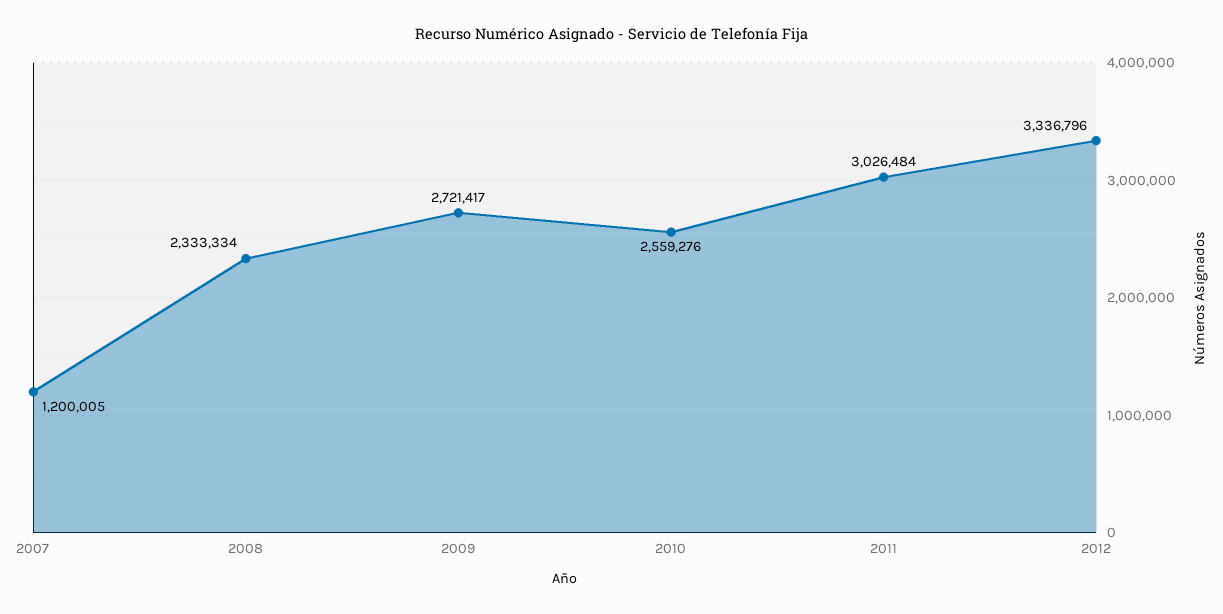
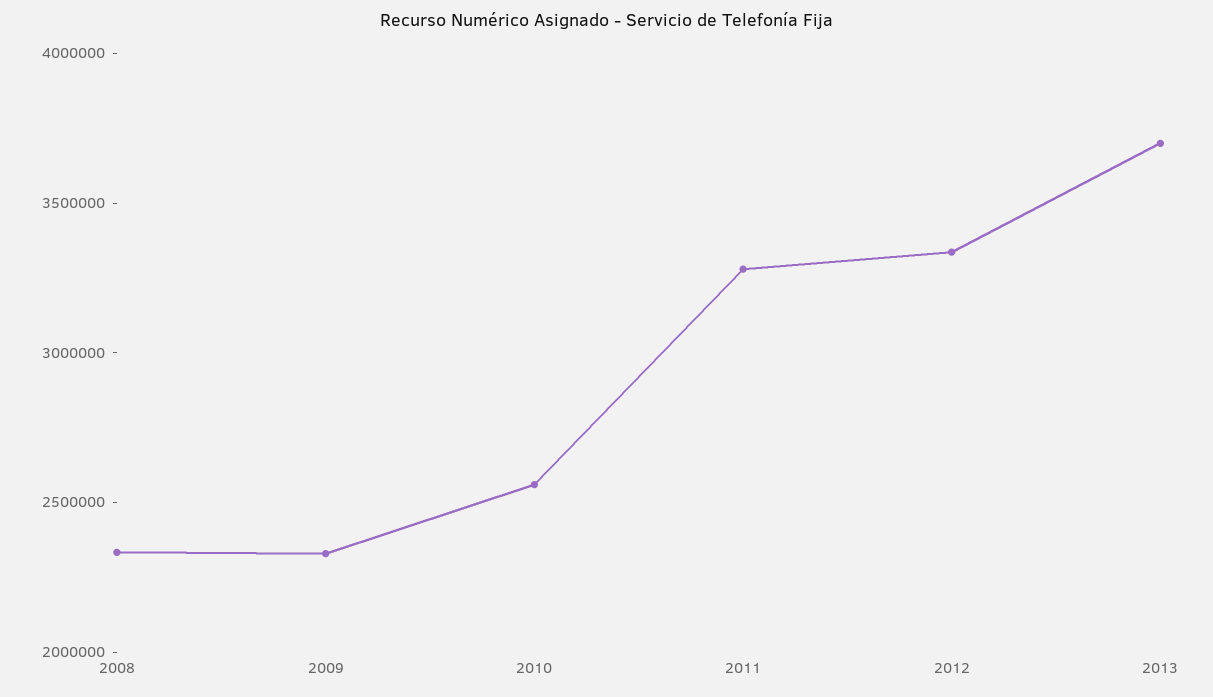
2007: 1200005 -> none
2009: 2721417 -> 2300000
2011: 3026484 -> 3300000
2013: none -> 3700000

